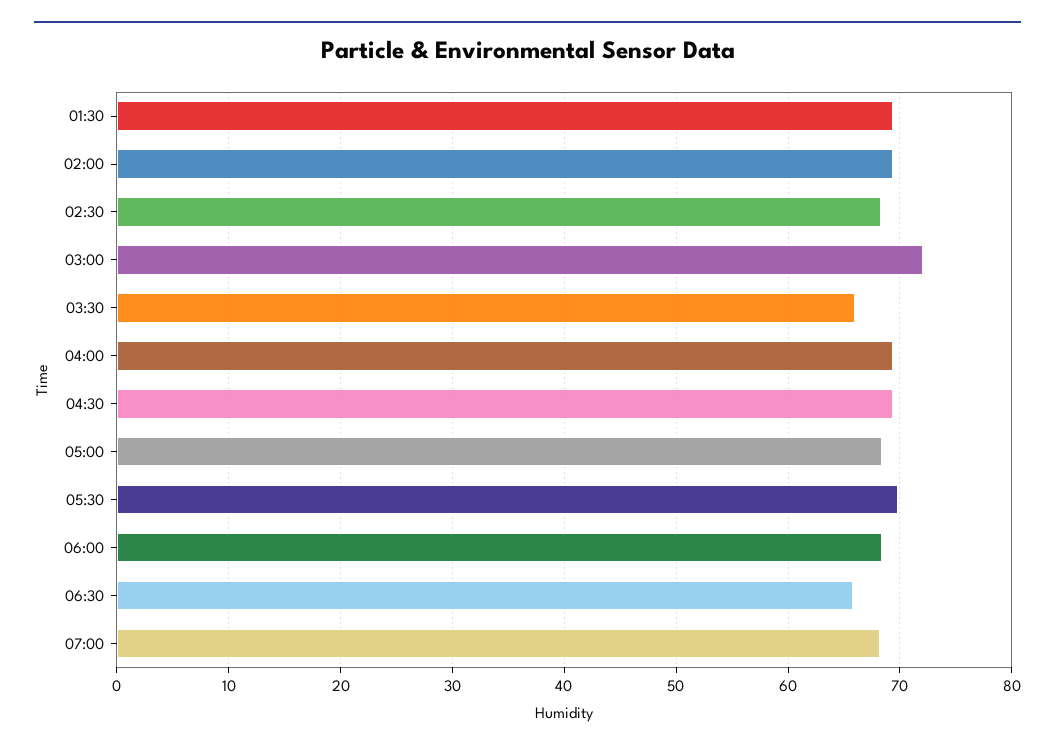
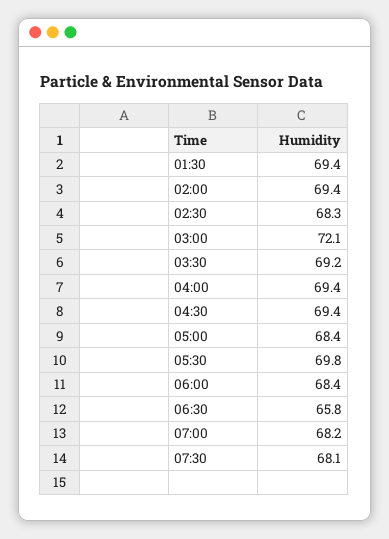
03:30: 66 -> 69.2
07:30: none -> 68.1

